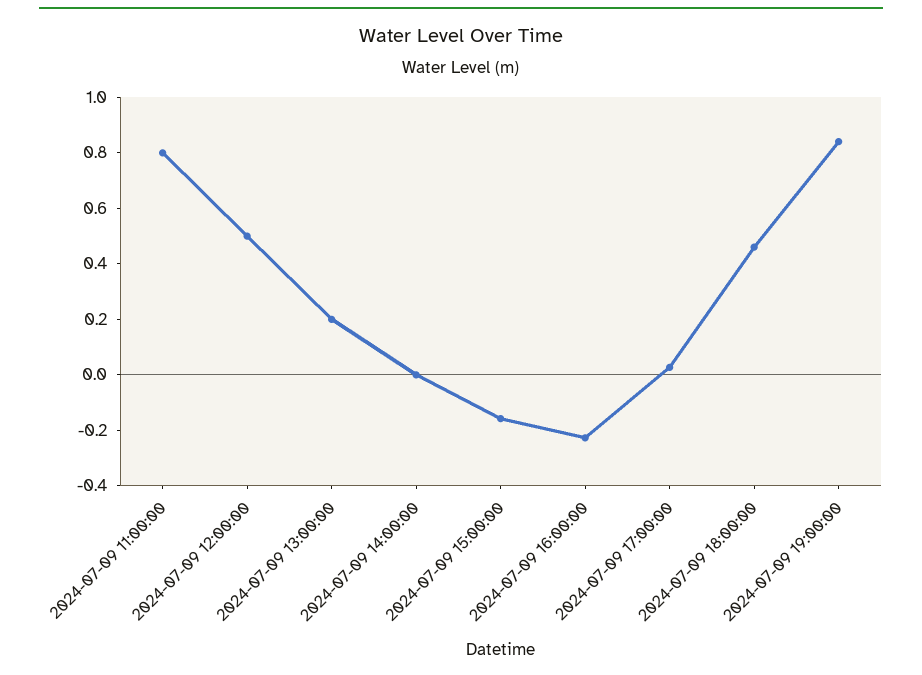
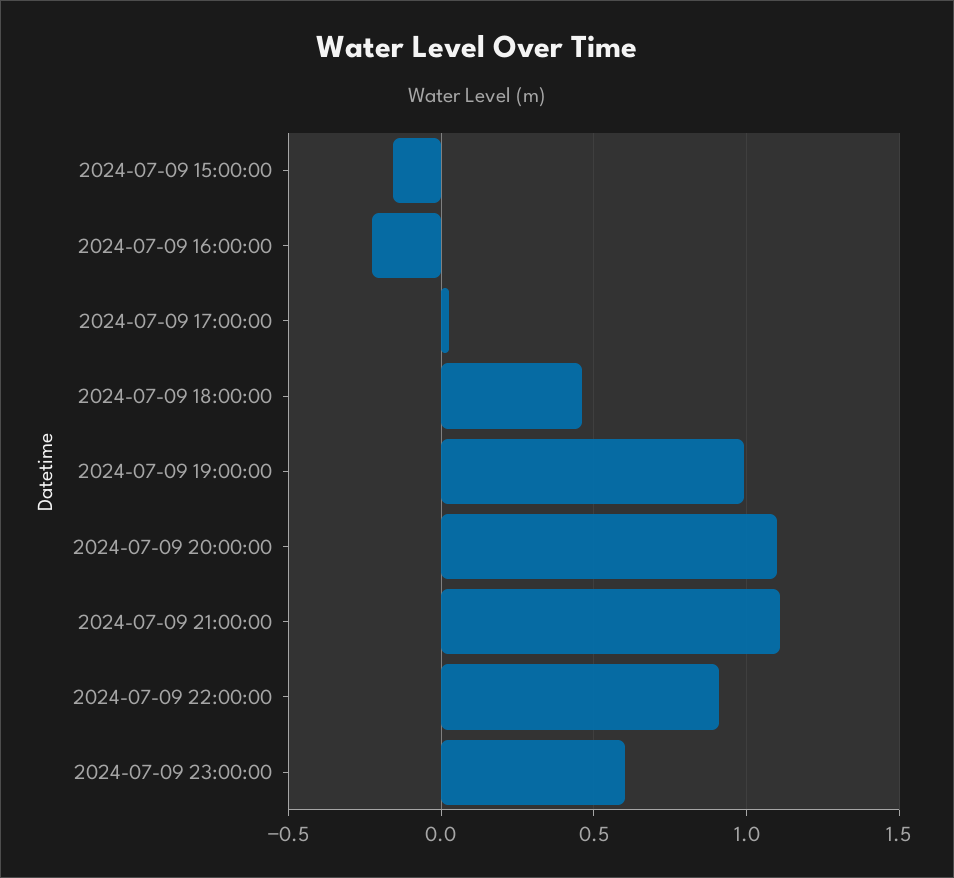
2024-07-09 11:00:00: 0.8 -> none
2024-07-09 12:00:00: 0.5 -> none
2024-07-09 13:00:00: 0.2 -> none
2024-07-09 14:00:00: 0 -> none
2024-07-09 19:00:00: 0.85 -> 1
2024-07-09 20:00:00: none -> 1.1
2024-07-09 21:00:00: none -> 1.1
2024-07-09 22:00:00: none -> 0.9
2024-07-09 23:00:00: none -> 0.6

